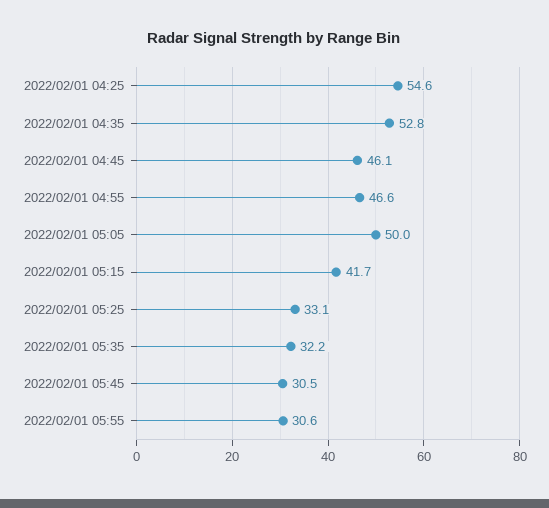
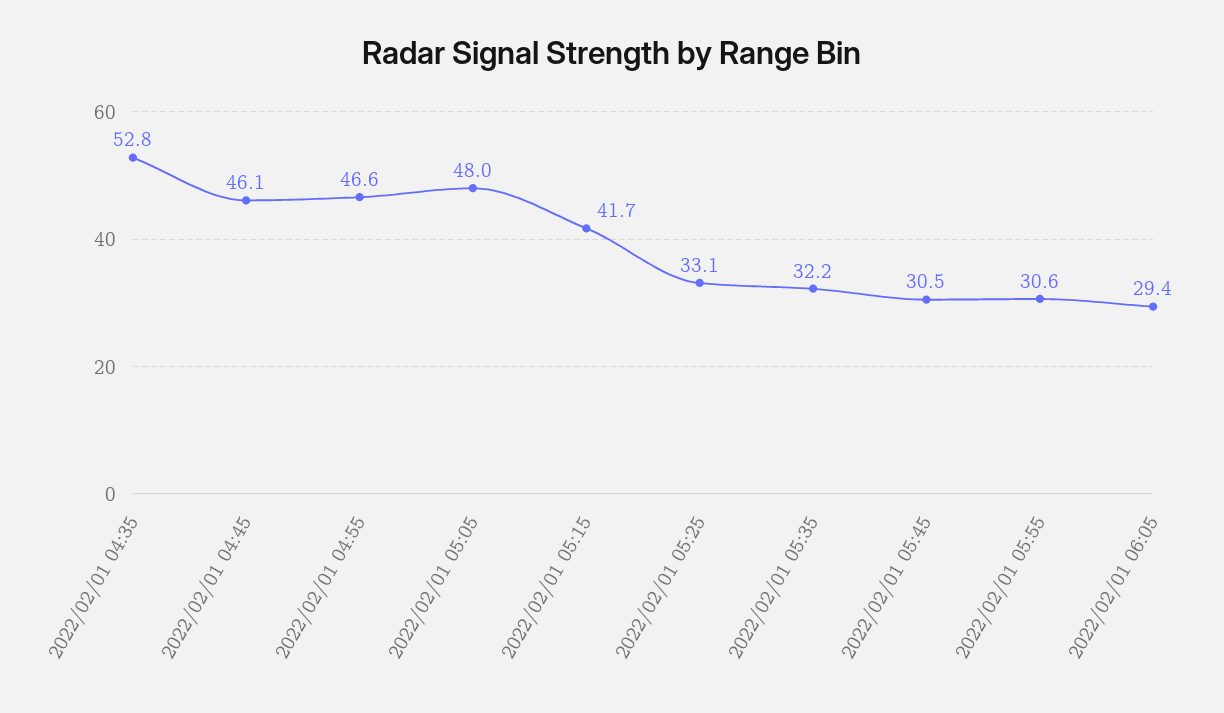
2022/02/01 04:25: 54.6 -> none
2022/02/01 05:05: 50 -> 48
2022/02/01 06:05: none -> 29.4

